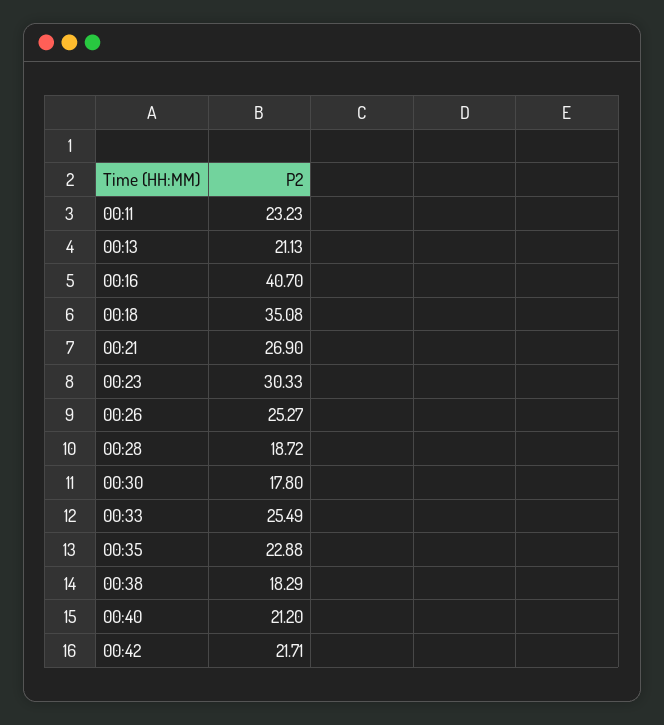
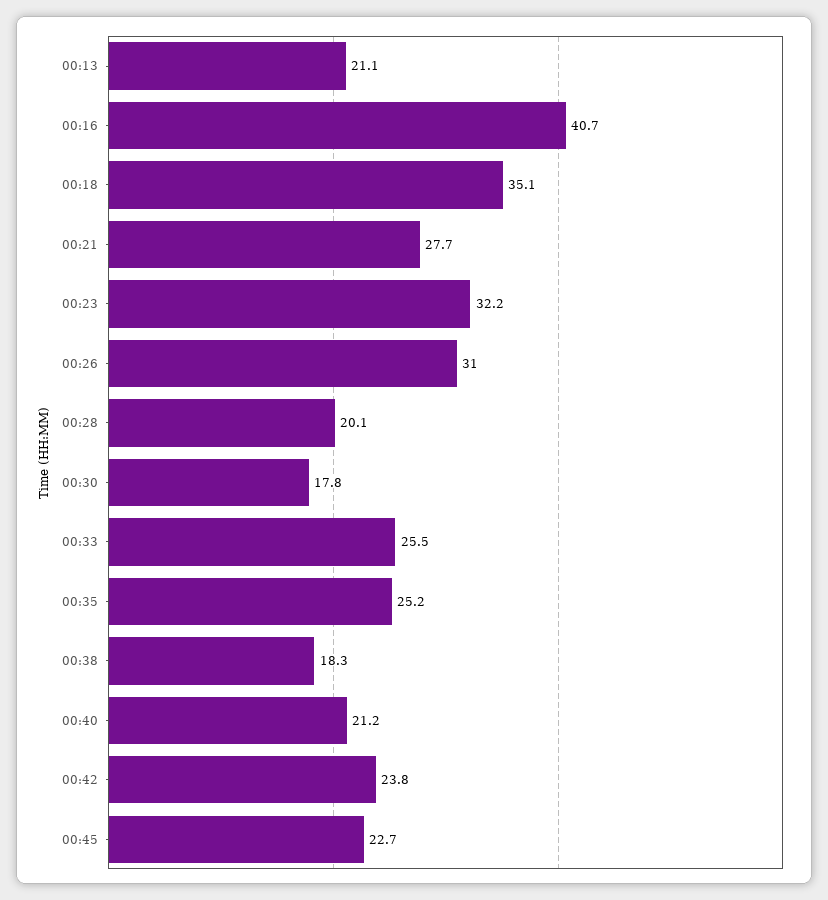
00:11: 23.23 -> none
00:21: 26.9 -> 27.7
00:23: 30.33 -> 32.2
00:26: 25.27 -> 31
00:28: 18.72 -> 20.1
00:35: 22.88 -> 25.2
00:42: 21.71 -> 23.8
00:45: none -> 22.7

